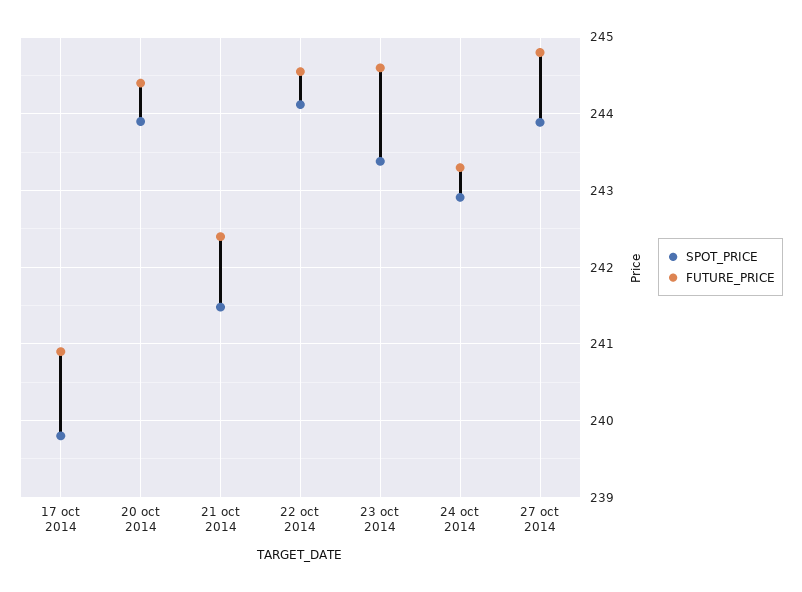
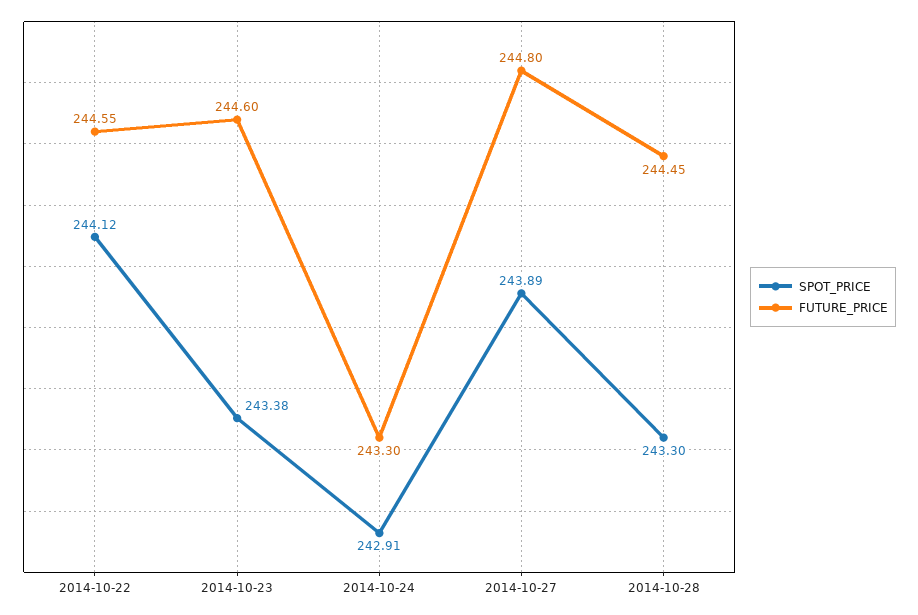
SPOT_PRICE, 17 oct 2014: 239.8 -> none
FUTURE_PRICE, 17 oct 2014: 240.9 -> none
SPOT_PRICE, 20 oct 2014: 243.9 -> none
FUTURE_PRICE, 20 oct 2014: 244.4 -> none
SPOT_PRICE, 21 oct 2014: 241.5 -> none
FUTURE_PRICE, 21 oct 2014: 242.4 -> none
SPOT_PRICE, 2014-10-28: none -> 243.3
FUTURE_PRICE, 2014-10-28: none -> 244.45

